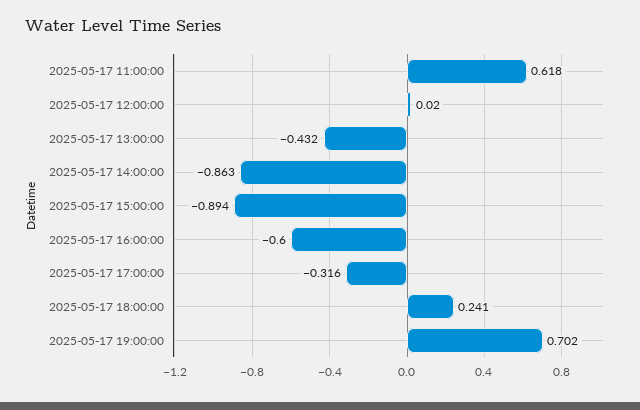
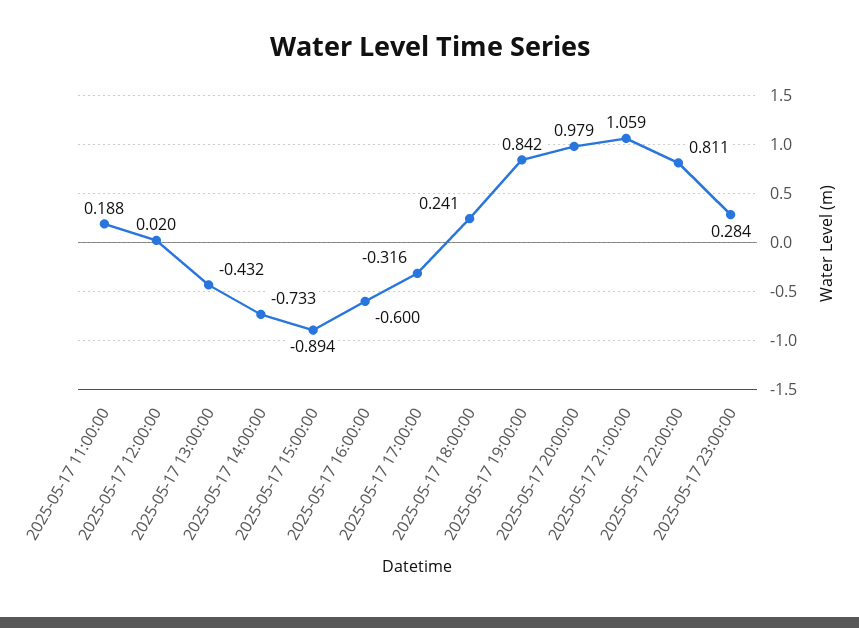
2025-05-17 11:00:00: 0.618 -> 0.188
2025-05-17 14:00:00: -0.863 -> -0.733
2025-05-17 19:00:00: 0.702 -> 0.842
2025-05-17 20:00:00: none -> 0.979
2025-05-17 21:00:00: none -> 1.059
2025-05-17 22:00:00: none -> 0.811
2025-05-17 23:00:00: none -> 0.284

